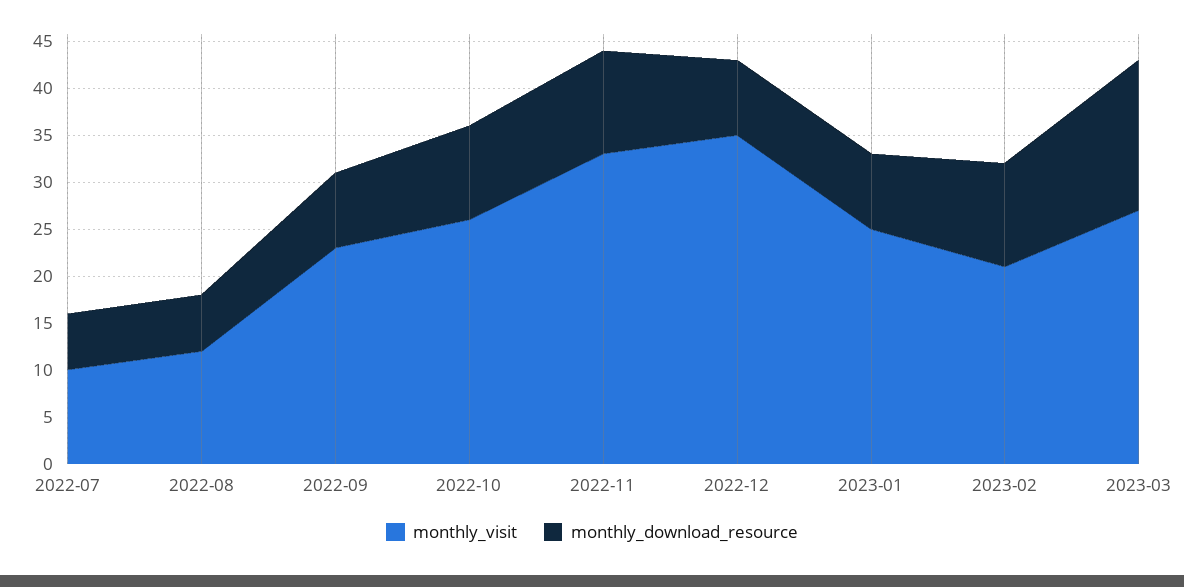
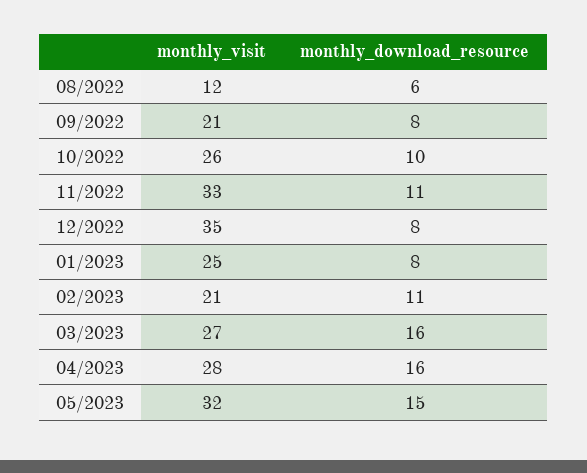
monthly_visit, 2022-07: 10 -> none
monthly_download_resource, 2022-07: 6 -> none
monthly_visit, 2022-09: 23 -> 21
monthly_visit, 04/2023: none -> 28
monthly_download_resource, 04/2023: none -> 16
monthly_visit, 05/2023: none -> 32
monthly_download_resource, 05/2023: none -> 15

